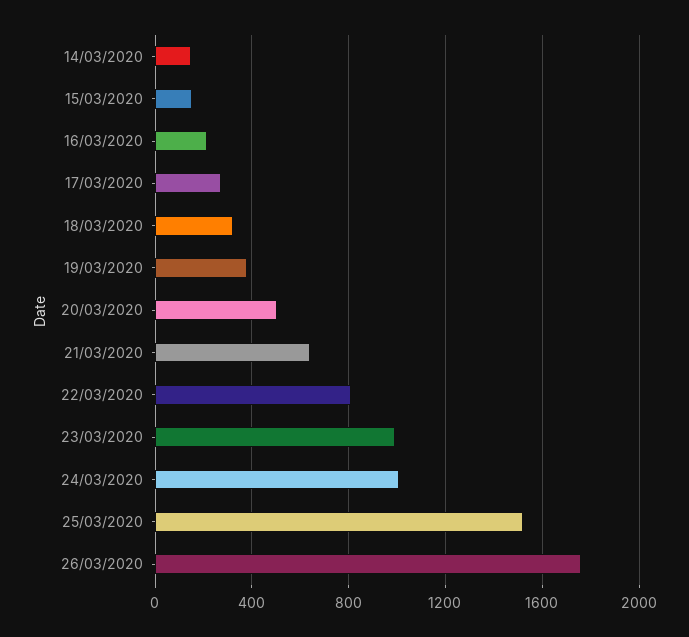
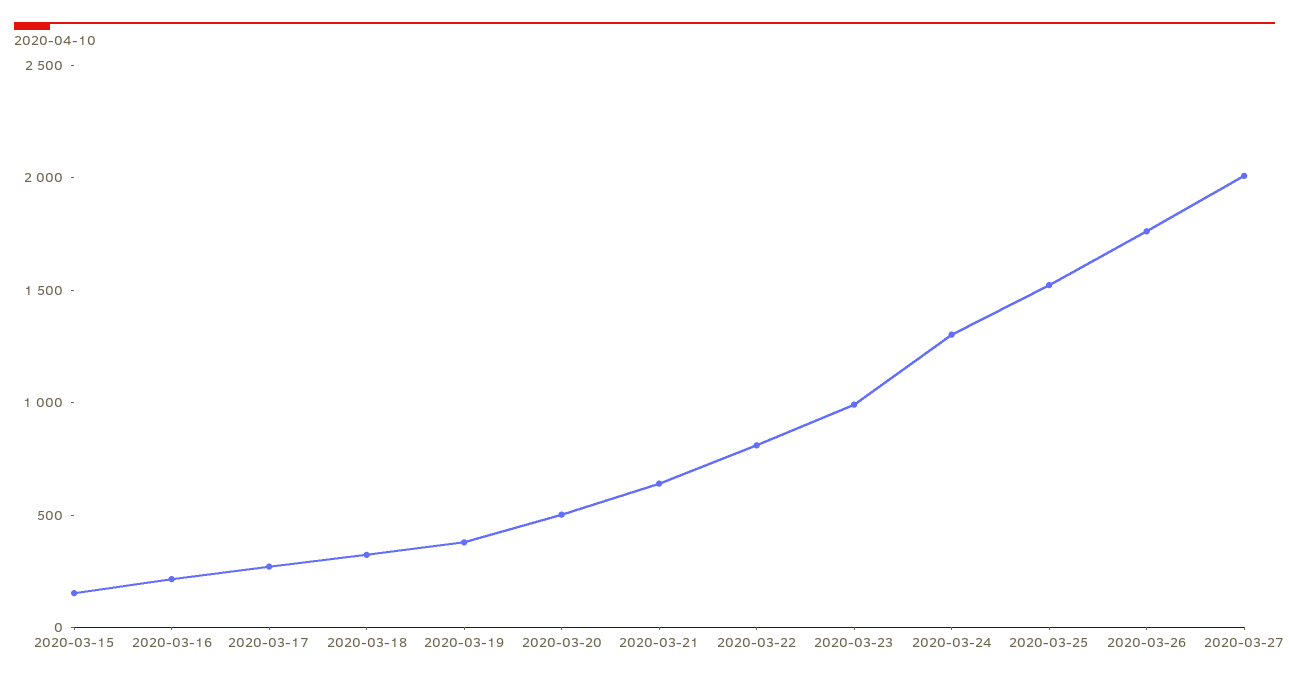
14/03/2020: 150 -> none
24/03/2020: 1000 -> 1300
2020-03-27: none -> 2000

